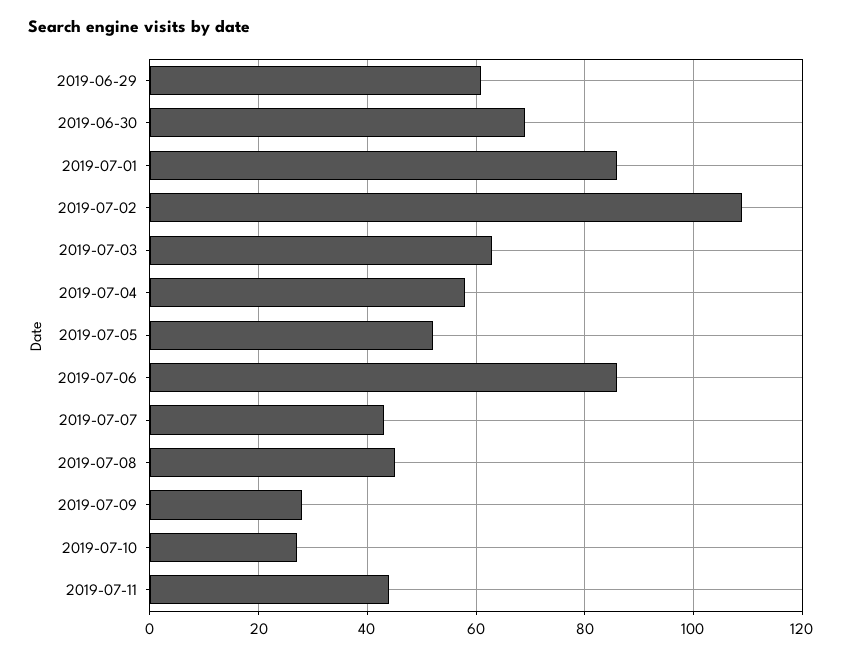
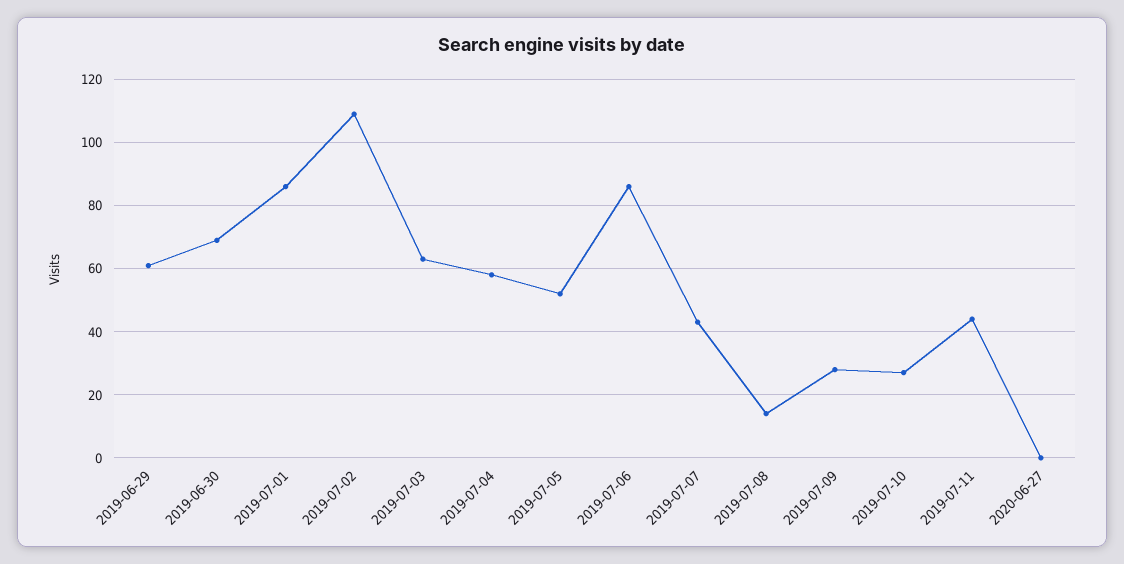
2019-07-08: 45 -> 15
2020-06-27: none -> 0

